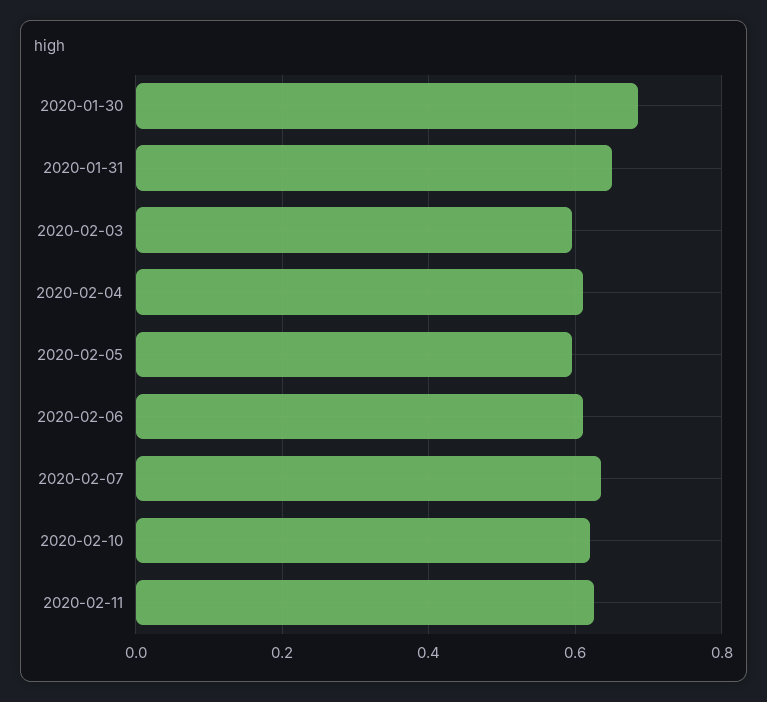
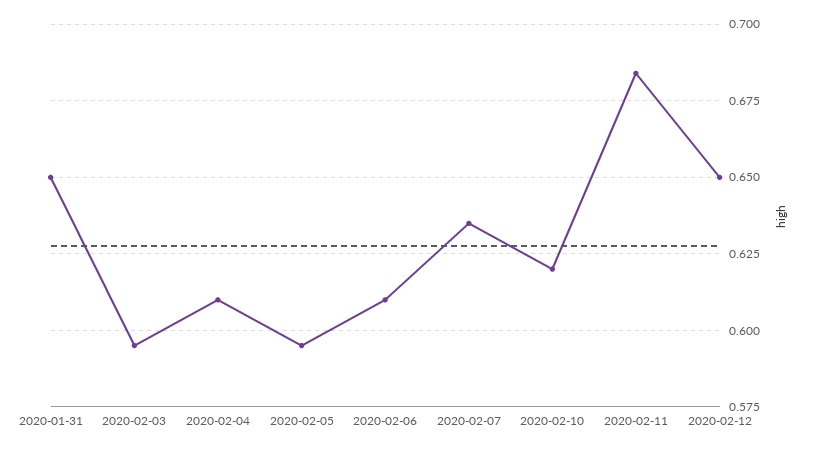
2020-01-30: 0.68 -> none
2020-02-11: 0.62 -> 0.685
2020-02-12: none -> 0.65

